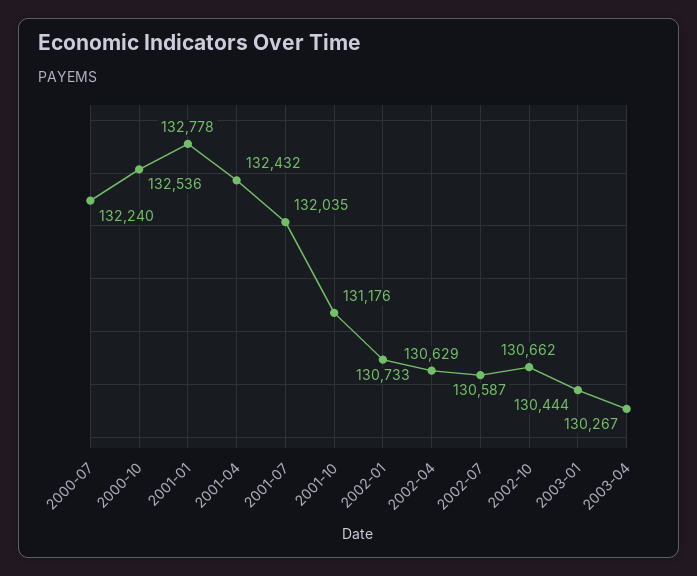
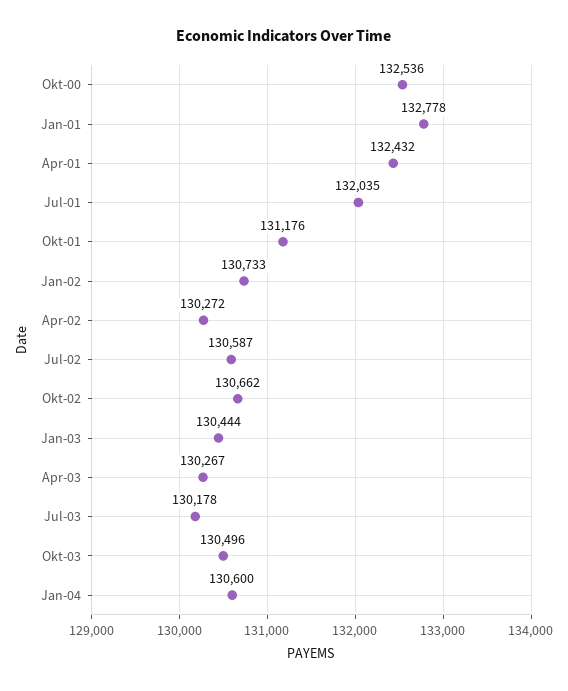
2000-07: 132240 -> none
2002-04: 130629 -> 130272
Jul-03: none -> 130178
Okt-03: none -> 130496
Jan-04: none -> 130600

